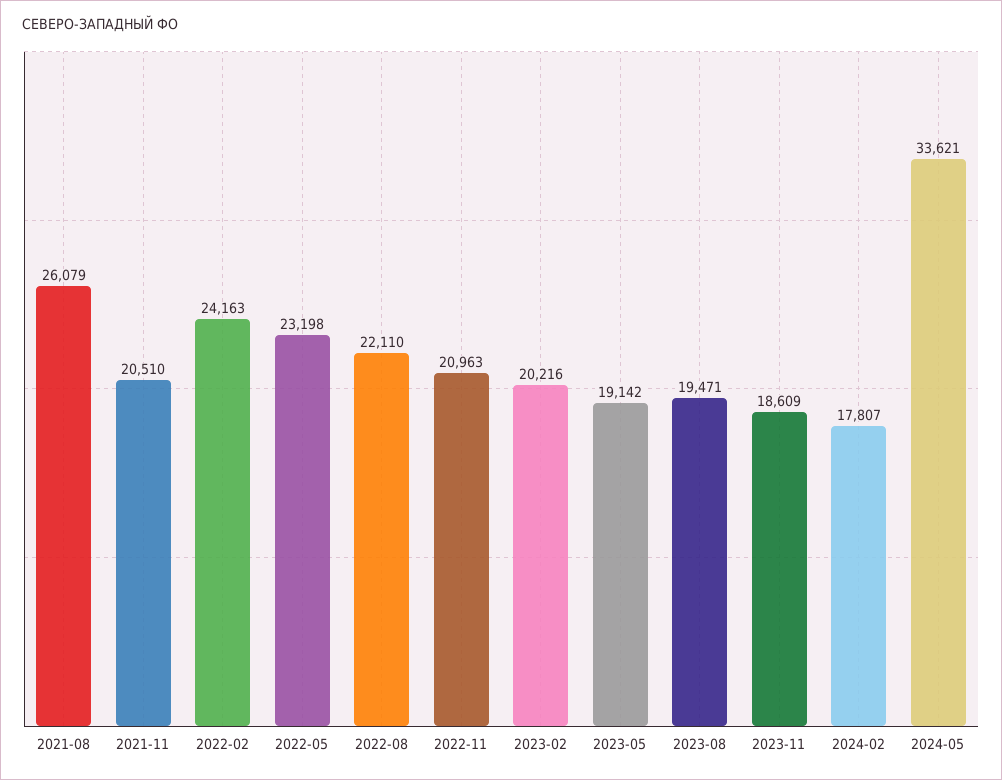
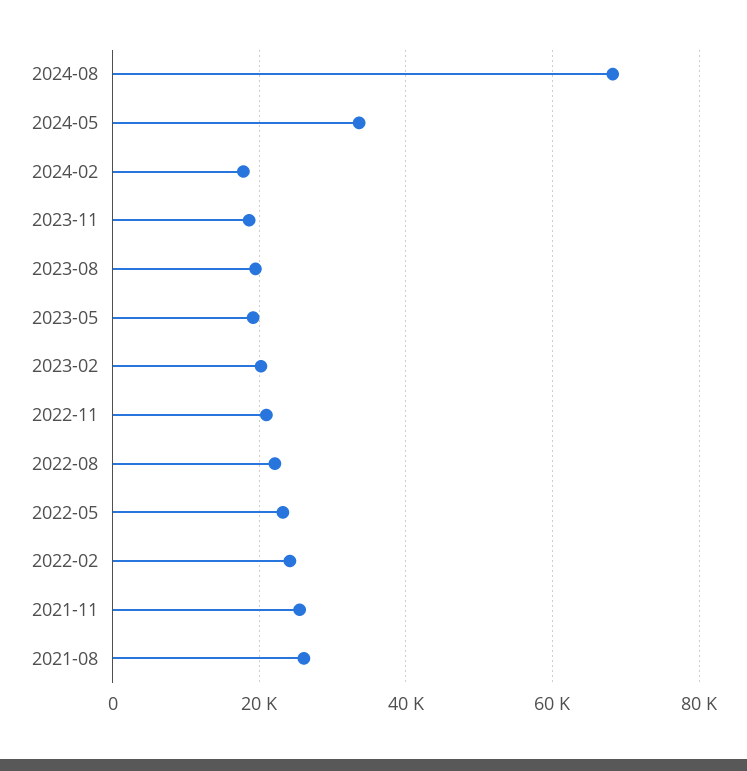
2021-11: 20510 -> 26000
2024-08: none -> 68000

